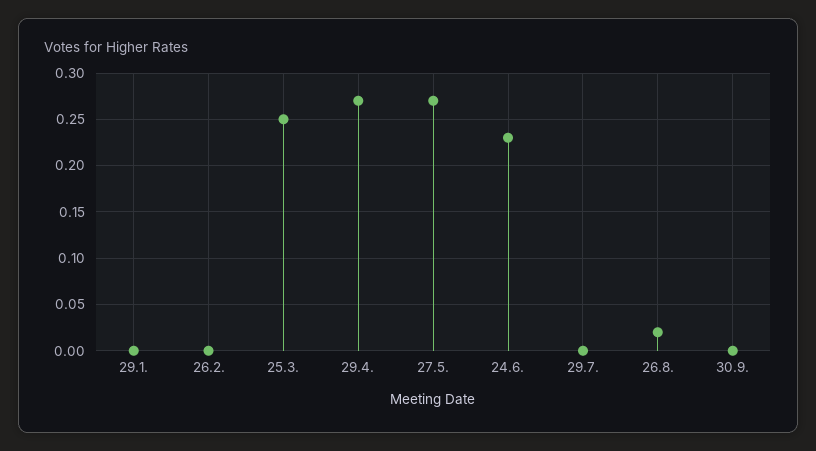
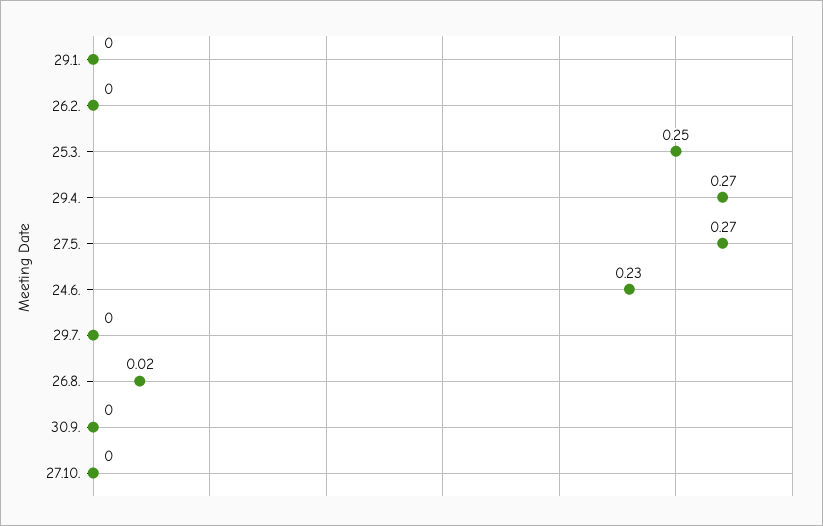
27.10.: none -> 0

